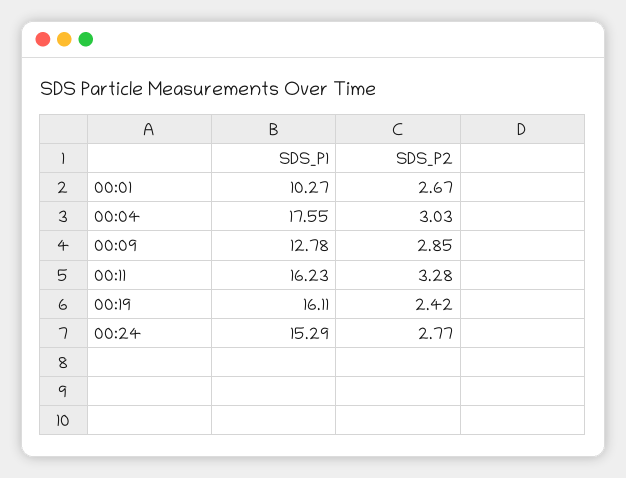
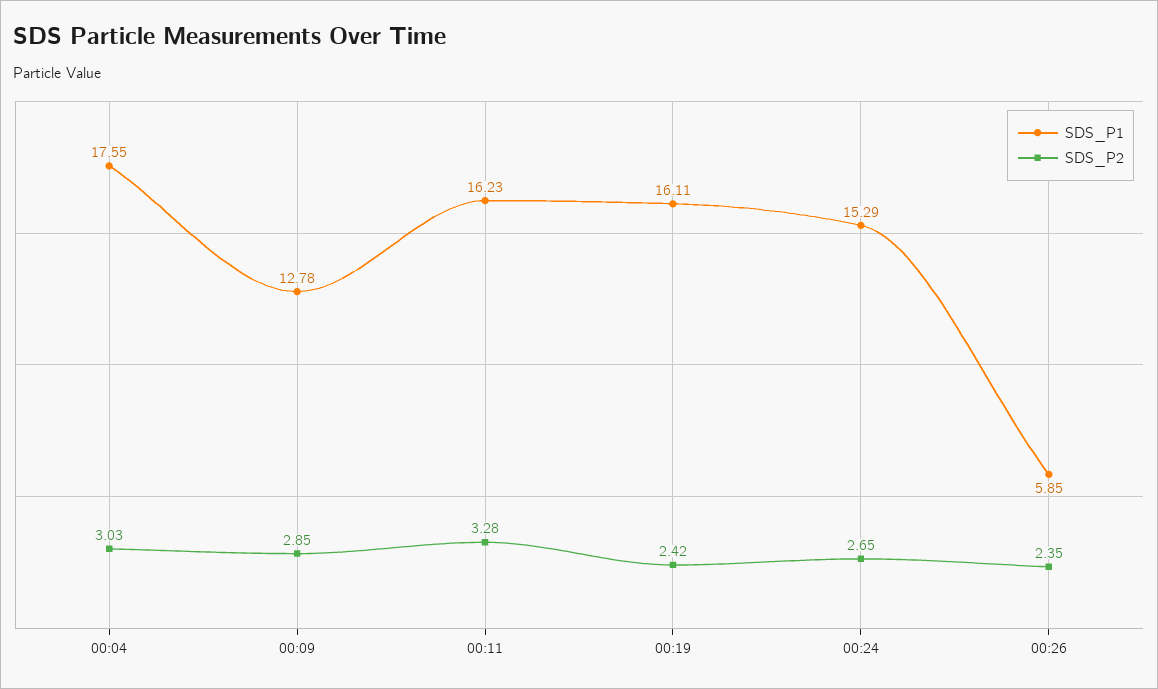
SDS_P1, 00:01: 10.27 -> none
SDS_P2, 00:01: 2.67 -> none
SDS_P2, 00:24: 2.77 -> 2.65
SDS_P1, 00:26: none -> 5.85
SDS_P2, 00:26: none -> 2.35

